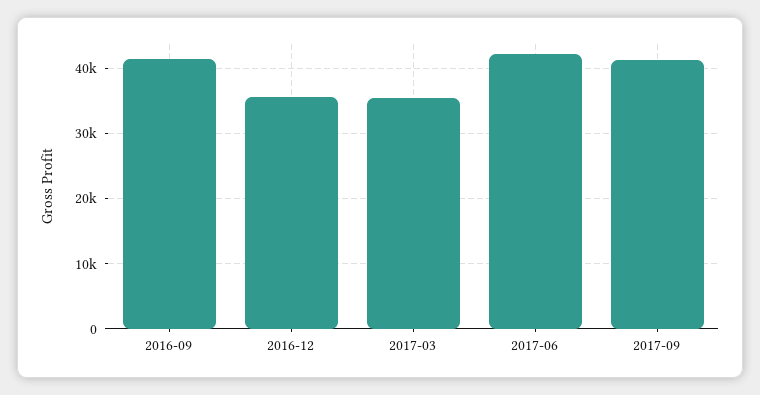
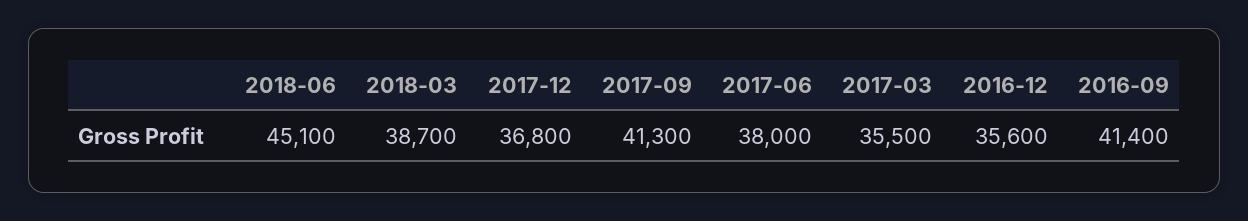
2017-06: 42000 -> 38000
2018-06: none -> 45100
2018-03: none -> 38700
2017-12: none -> 36800

